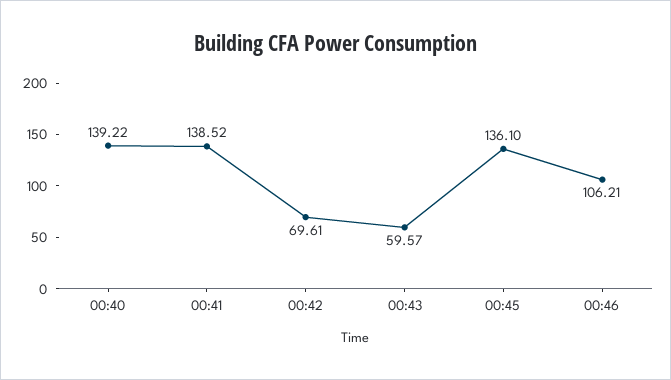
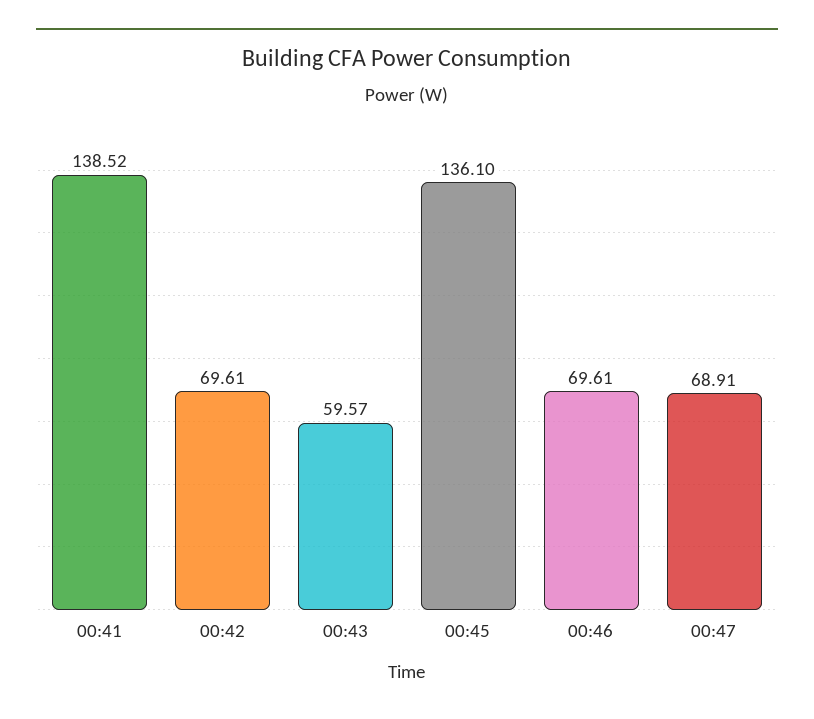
00:40: 139.22 -> none
00:46: 106.21 -> 69.61
00:47: none -> 68.91

